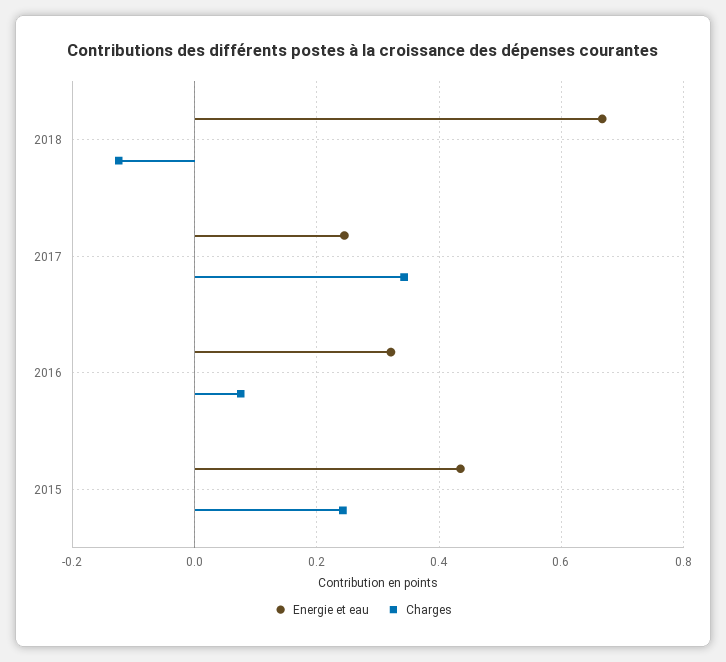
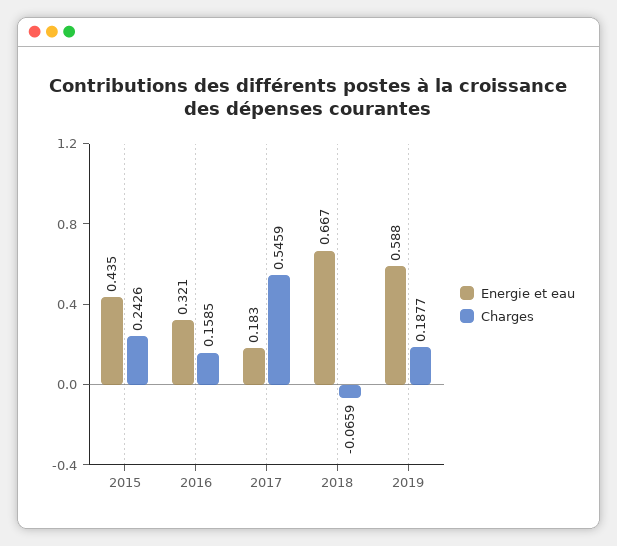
Charges, 2018: -0.12 -> -0.0659
Energie et eau, 2017: 0.24 -> 0.183
Charges, 2017: 0.34 -> 0.5459
Charges, 2016: 0.08 -> 0.1585
Energie et eau, 2019: none -> 0.588
Charges, 2019: none -> 0.1877

